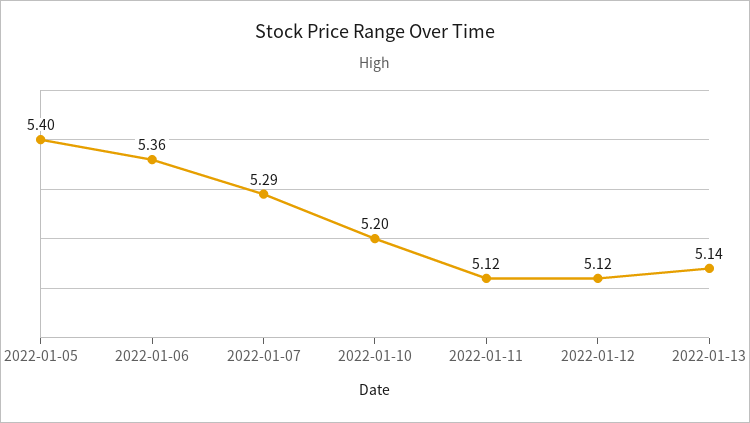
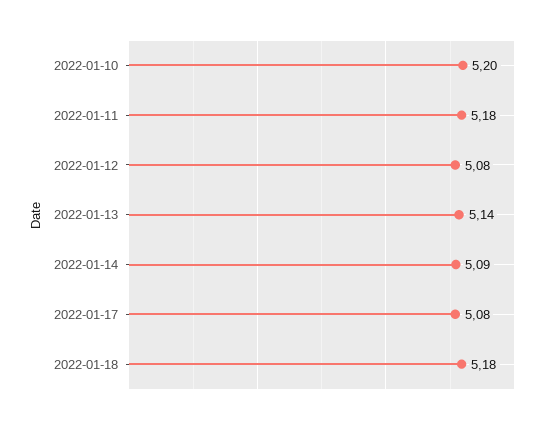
2022-01-05: 5.4 -> none
2022-01-06: 5.36 -> none
2022-01-07: 5.29 -> none
2022-01-11: 5.12 -> 5.18
2022-01-12: 5.12 -> 5.08
2022-01-14: none -> 5.09
2022-01-17: none -> 5.08
2022-01-18: none -> 5.18

